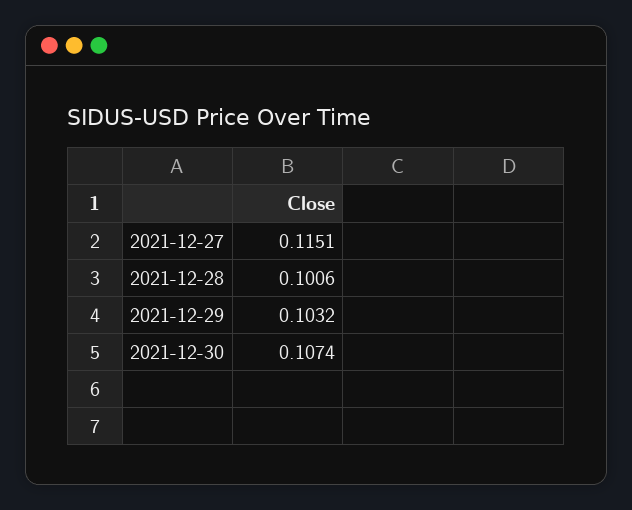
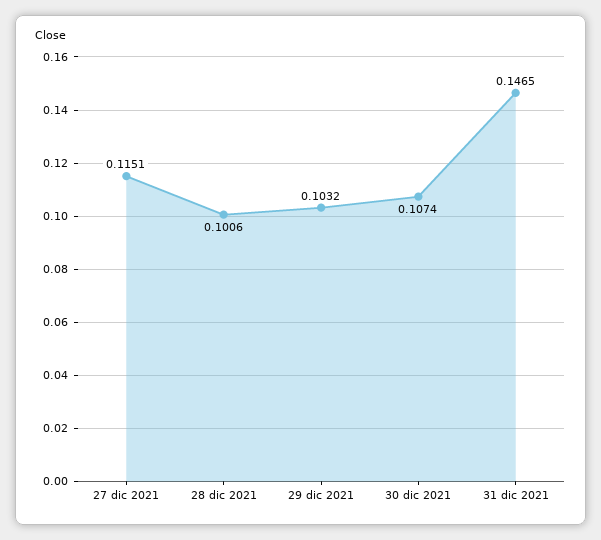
31 dic 2021: none -> 0.1465

